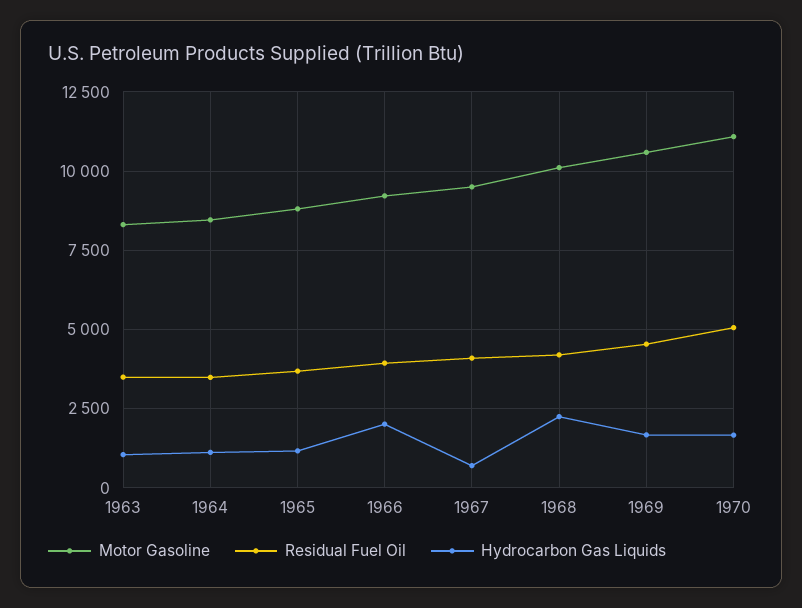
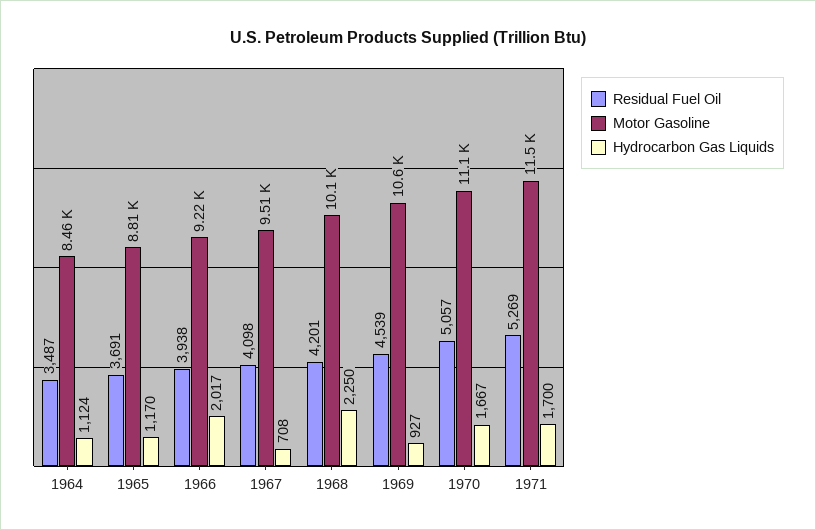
Motor Gasoline, 1963: 8250 -> none
Residual Fuel Oil, 1963: 3500 -> none
Hydrocarbon Gas Liquids, 1963: 1000 -> none
Hydrocarbon Gas Liquids, 1969: 1750 -> 927
Residual Fuel Oil, 1971: none -> 5269
Motor Gasoline, 1971: none -> 11500
Hydrocarbon Gas Liquids, 1971: none -> 1700

